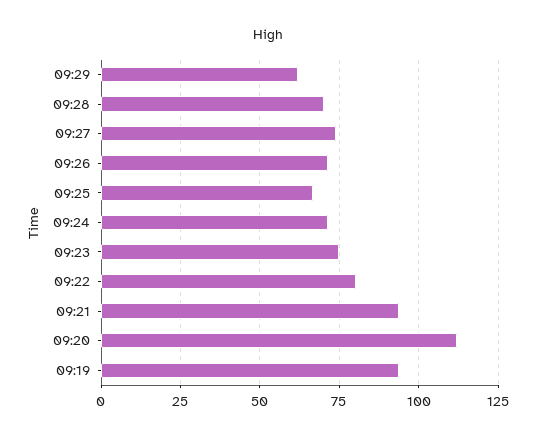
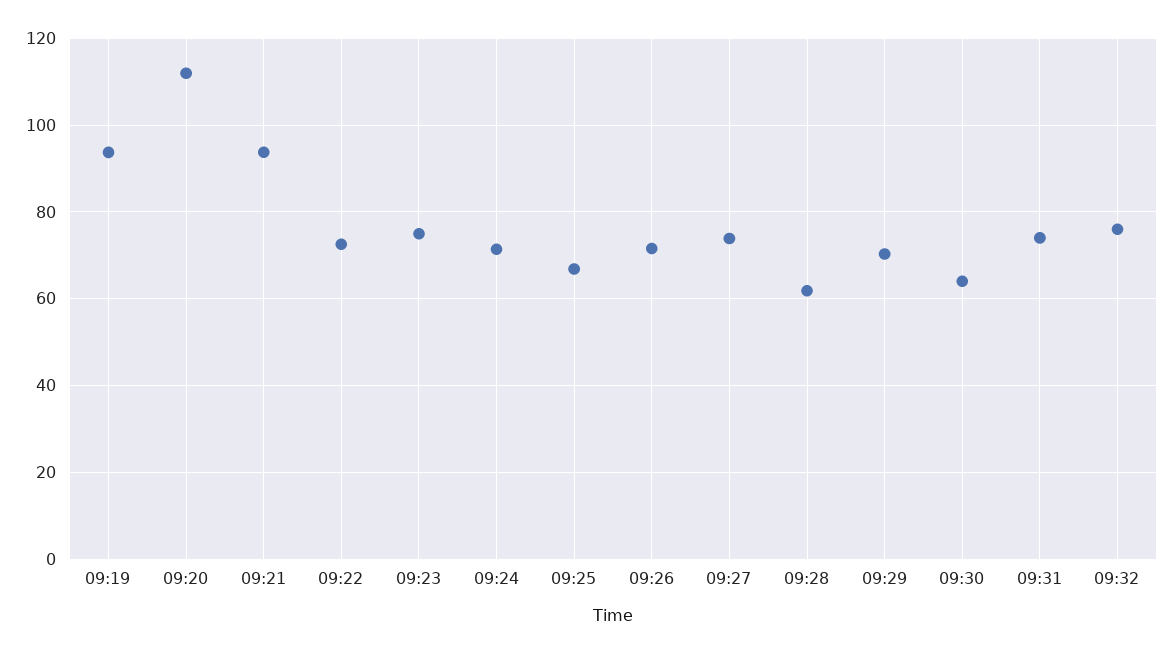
09:29: 62.5 -> 70
09:28: 70 -> 62
09:22: 80 -> 72
09:30: none -> 64
09:31: none -> 74
09:32: none -> 76

